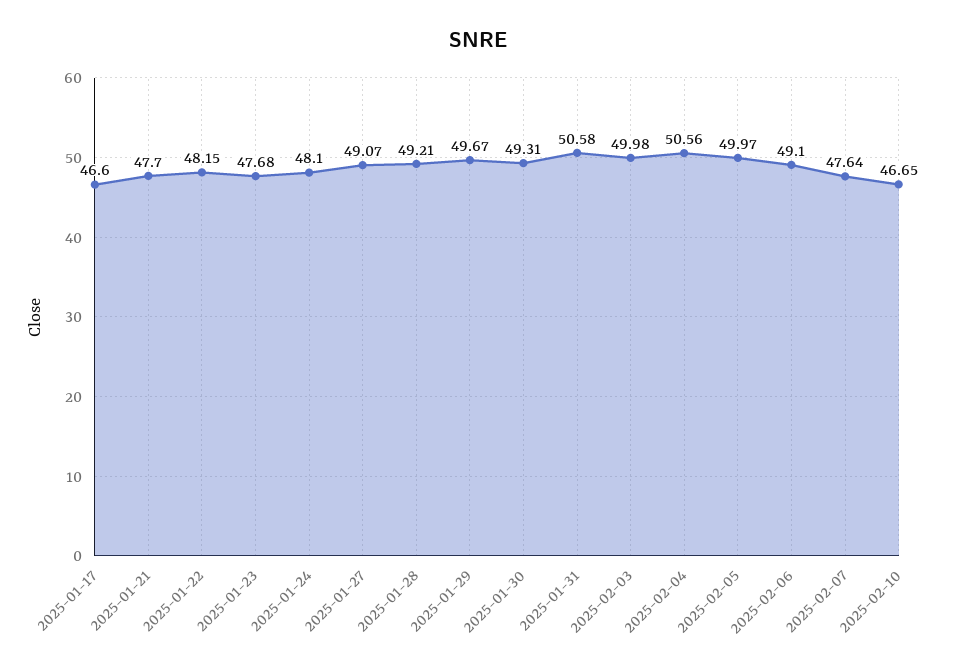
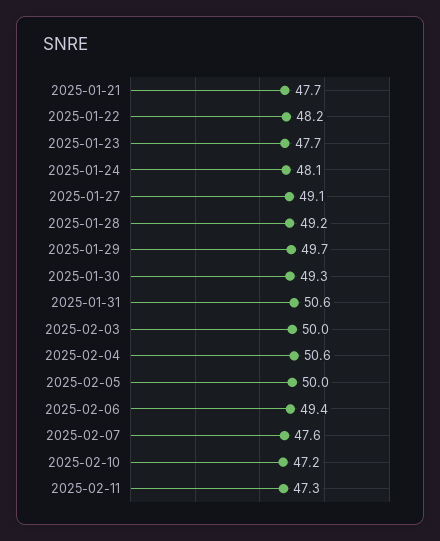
2025-01-17: 46.6 -> none
2025-02-06: 49.1 -> 49.4
2025-02-10: 46.65 -> 47.2
2025-02-11: none -> 47.3

